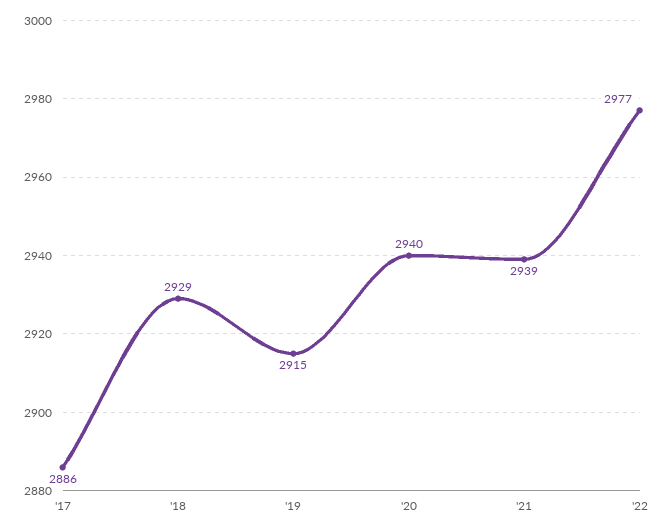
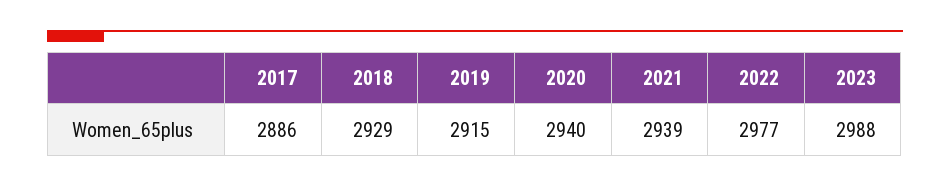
2023: none -> 2988

